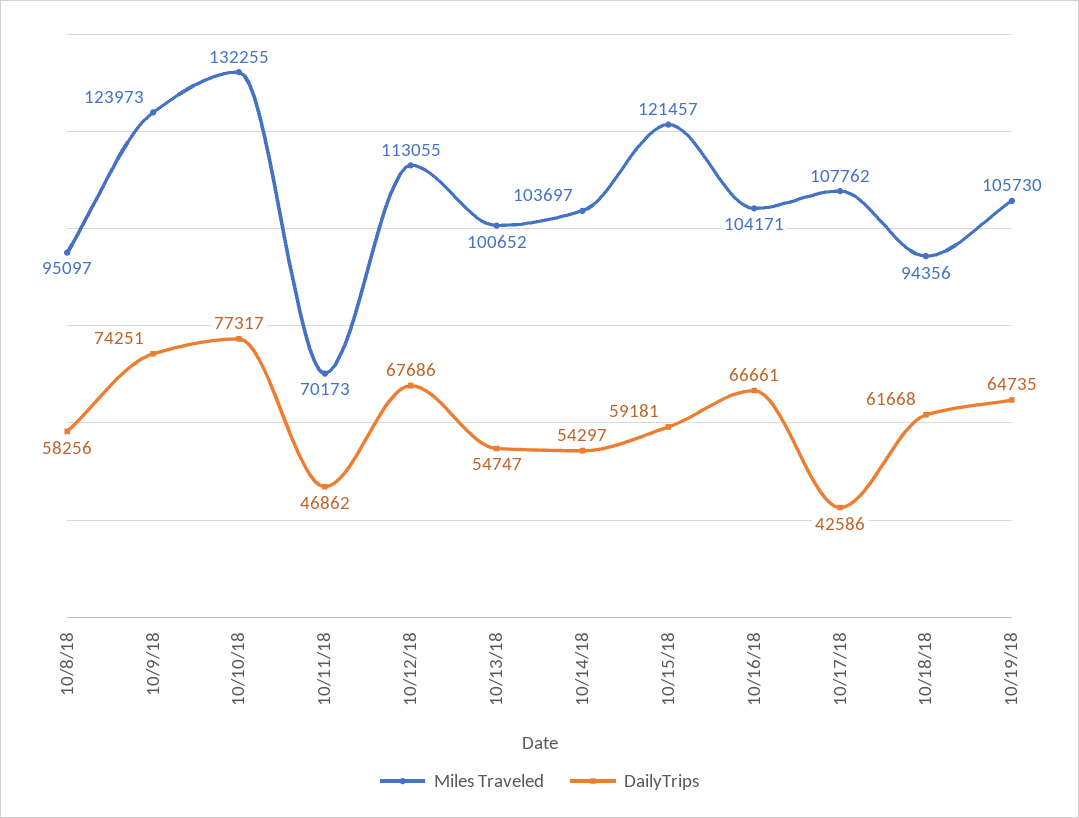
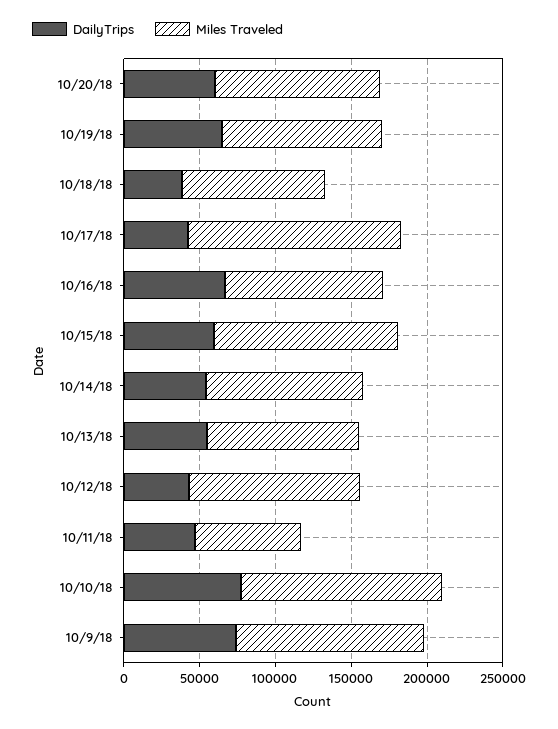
Miles Traveled, 10/8/18: 95097 -> none
DailyTrips, 10/8/18: 58256 -> none
DailyTrips, 10/12/18: 67686 -> 40000
Miles Traveled, 10/17/18: 107762 -> 140000
DailyTrips, 10/18/18: 61668 -> 40000
DailyTrips, 10/20/18: none -> 60000
Miles Traveled, 10/20/18: none -> 110000

